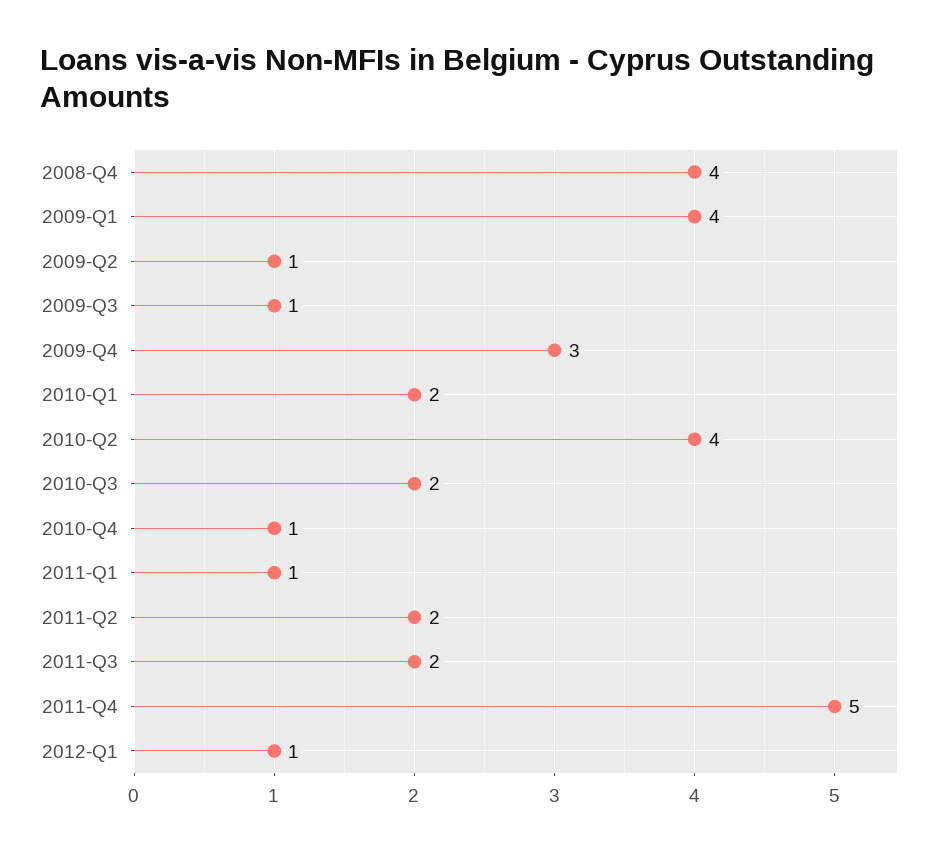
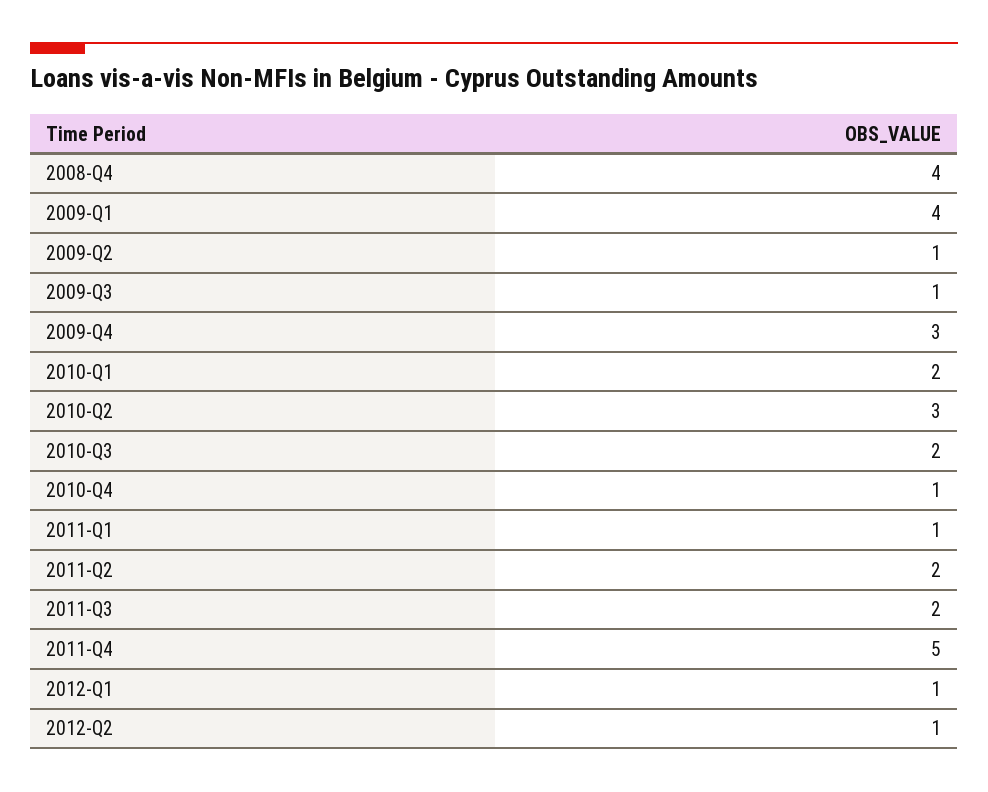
2010-Q2: 4 -> 3
2012-Q2: none -> 1

